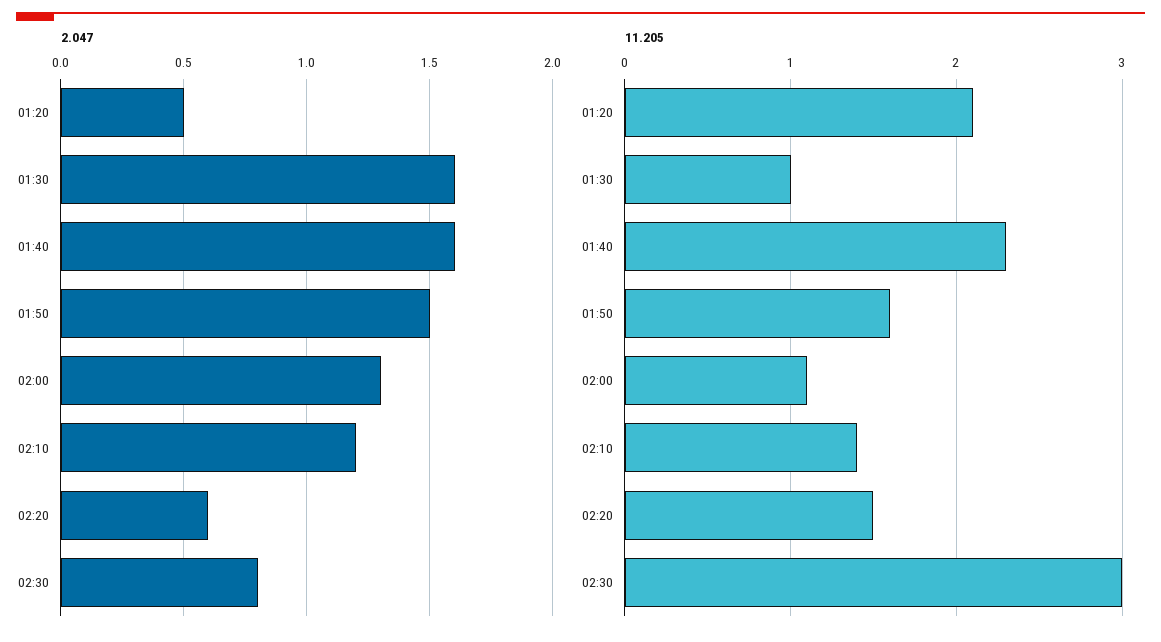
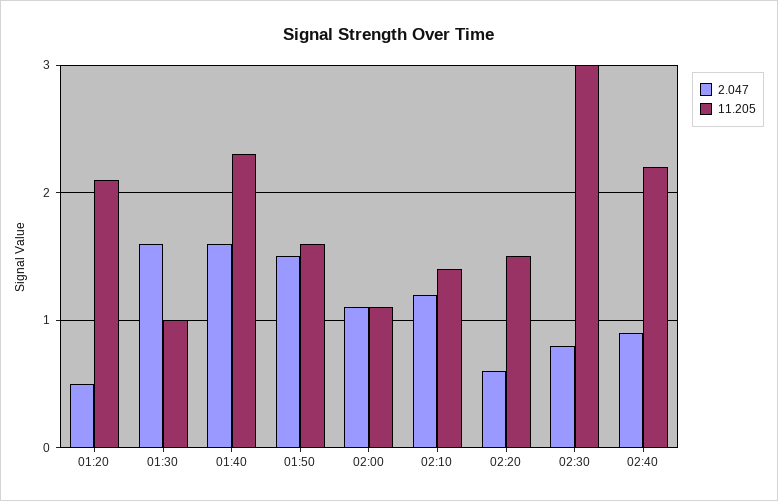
2.047, 02:00: 1.3 -> 1.1
2.047, 02:40: none -> 0.9
11.205, 02:40: none -> 2.2

